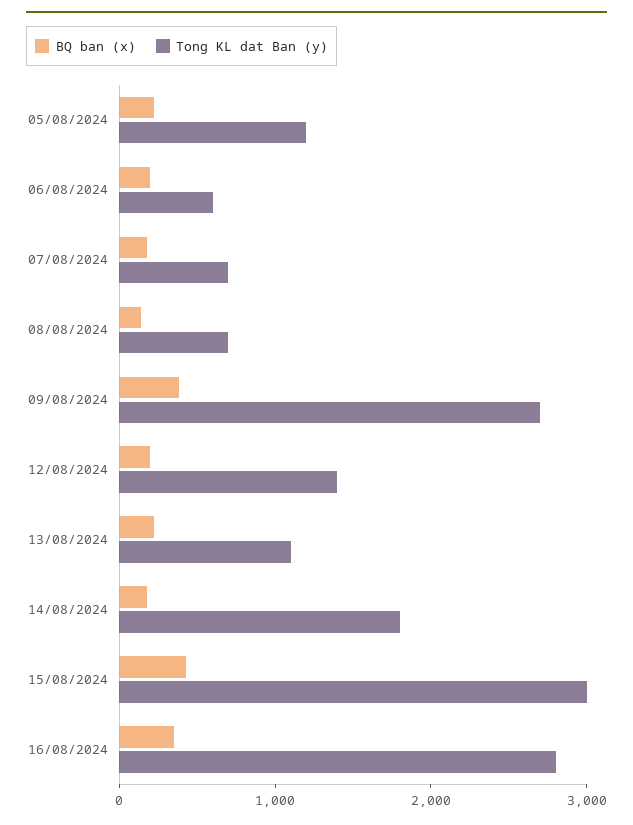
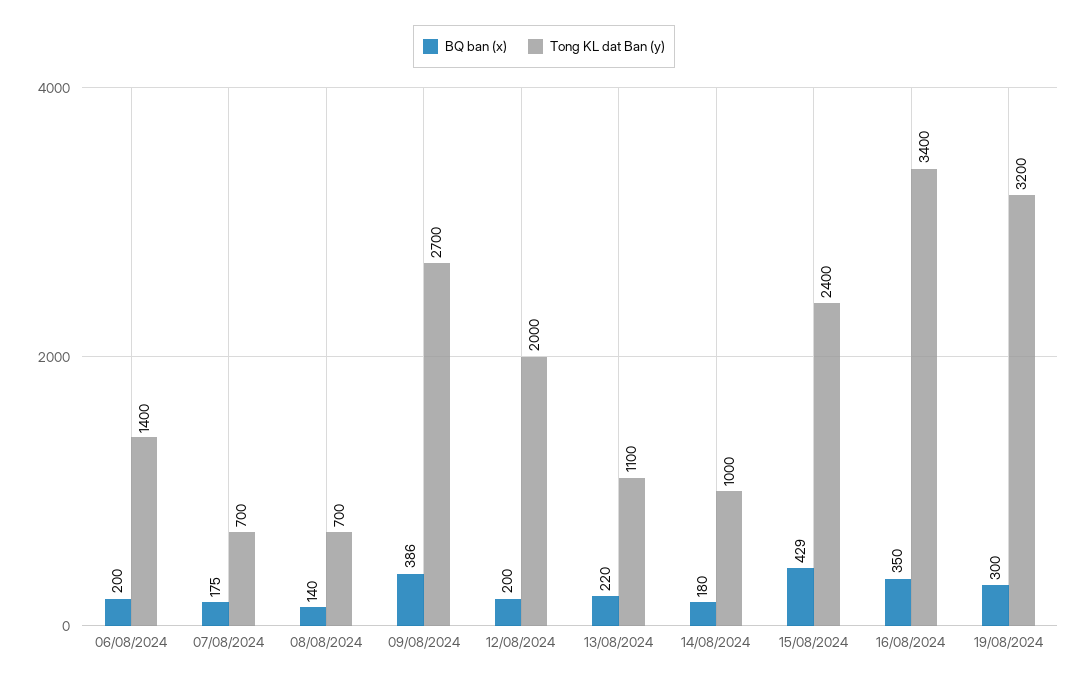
BQ ban (x), 05/08/2024: 200 -> none
Tong KL dat Ban (y), 05/08/2024: 1200 -> none
Tong KL dat Ban (y), 06/08/2024: 600 -> 1400
Tong KL dat Ban (y), 12/08/2024: 1400 -> 2000
Tong KL dat Ban (y), 14/08/2024: 1800 -> 1000
Tong KL dat Ban (y), 15/08/2024: 3000 -> 2400
Tong KL dat Ban (y), 16/08/2024: 2800 -> 3400
BQ ban (x), 19/08/2024: none -> 300
Tong KL dat Ban (y), 19/08/2024: none -> 3200

